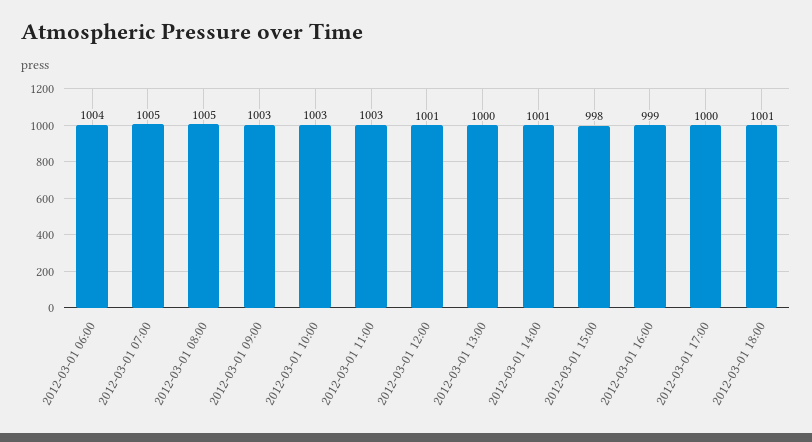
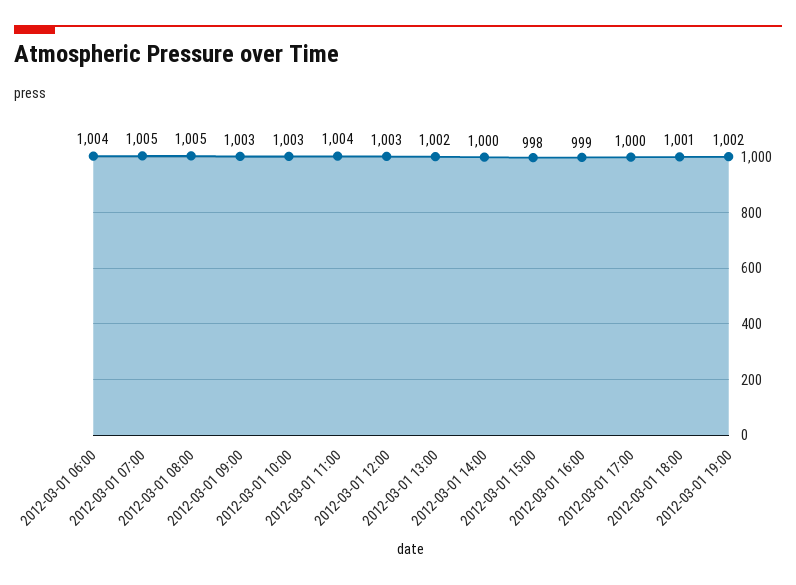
2012-03-01 11:00: 1003 -> 1004
2012-03-01 12:00: 1001 -> 1003
2012-03-01 13:00: 1000 -> 1002
2012-03-01 14:00: 1001 -> 1000
2012-03-01 19:00: none -> 1002

